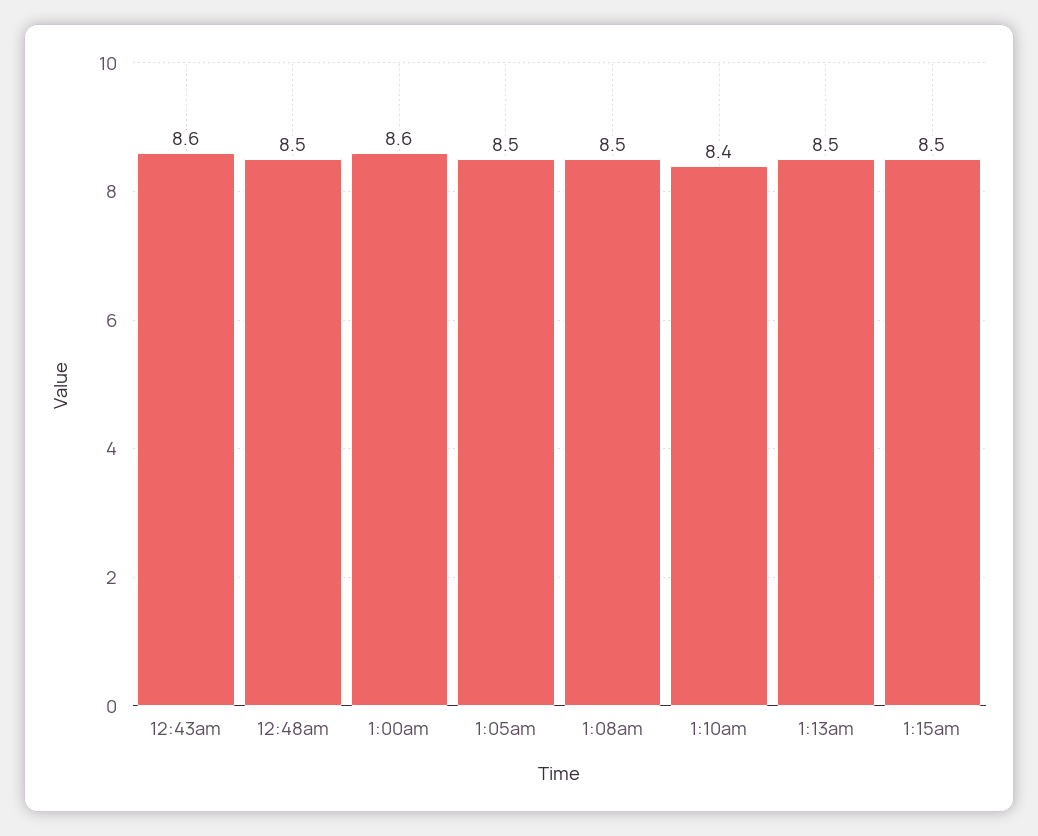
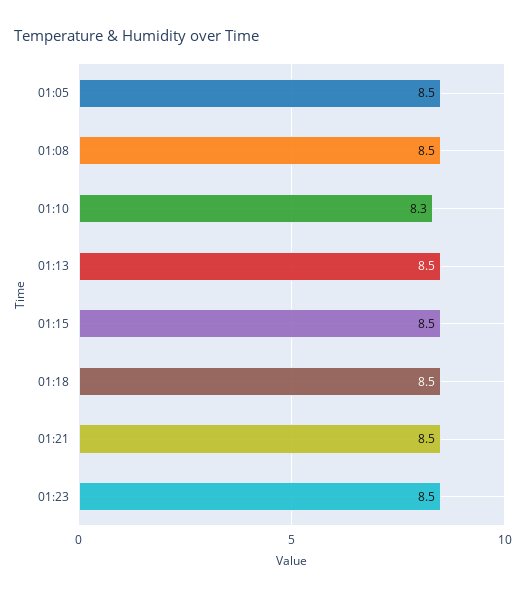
12:43am: 8.6 -> none
12:48am: 8.5 -> none
1:00am: 8.6 -> none
1:10am: 8.4 -> 8.3
01:18: none -> 8.5
01:21: none -> 8.5
01:23: none -> 8.5

